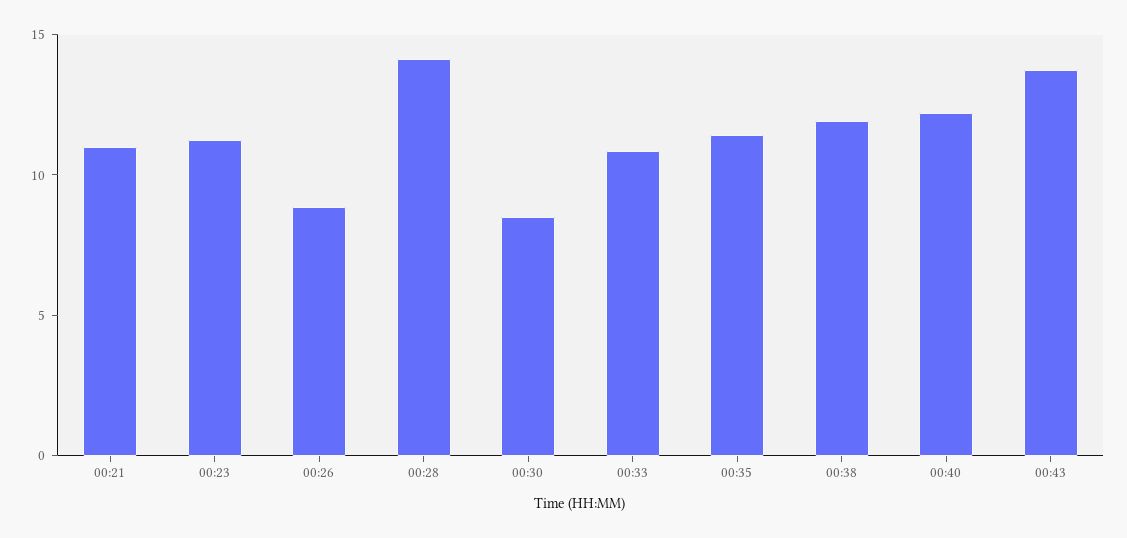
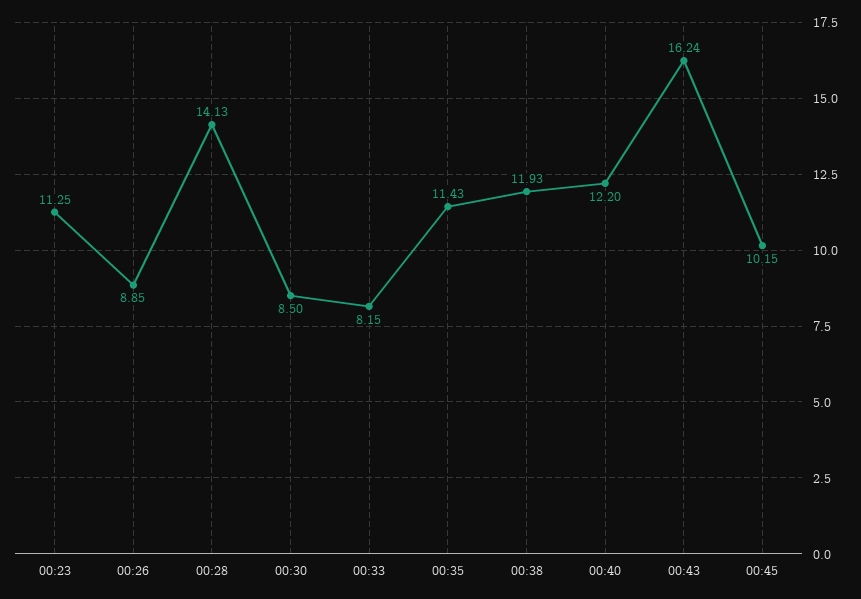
00:21: 11 -> none
00:33: 11 -> 8.15
00:43: 14 -> 16.24
00:45: none -> 10.15

